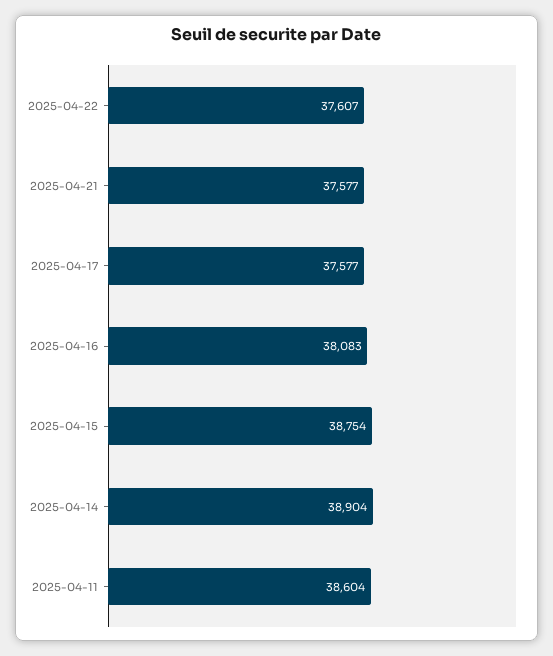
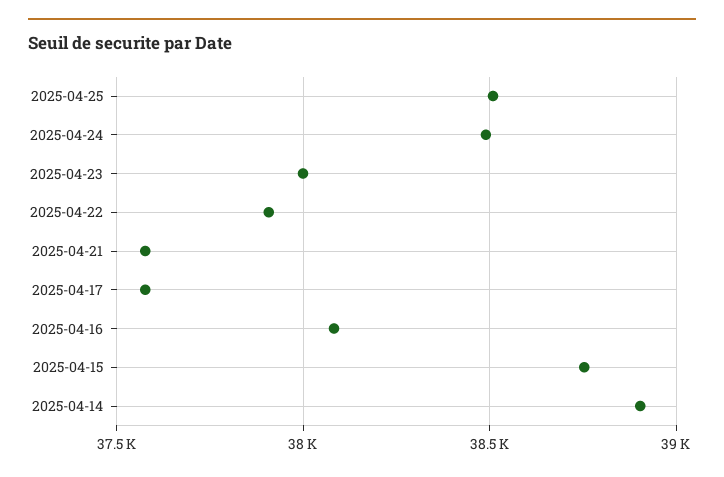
2025-04-22: 37607 -> 37900
2025-04-11: 38604 -> none
2025-04-25: none -> 38500
2025-04-24: none -> 38500
2025-04-23: none -> 38000

